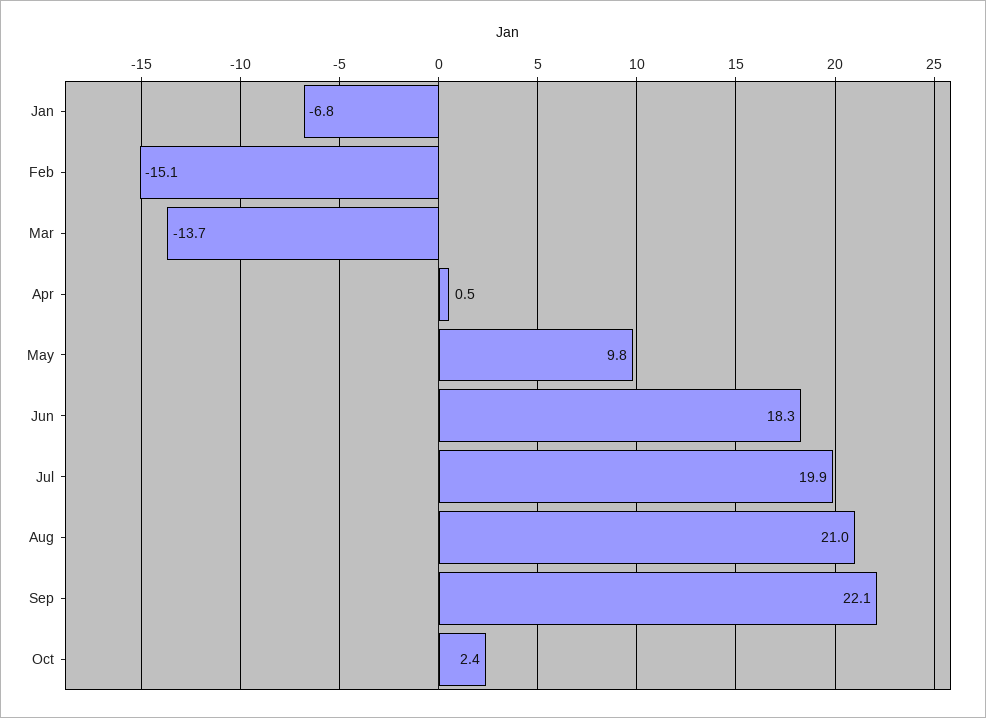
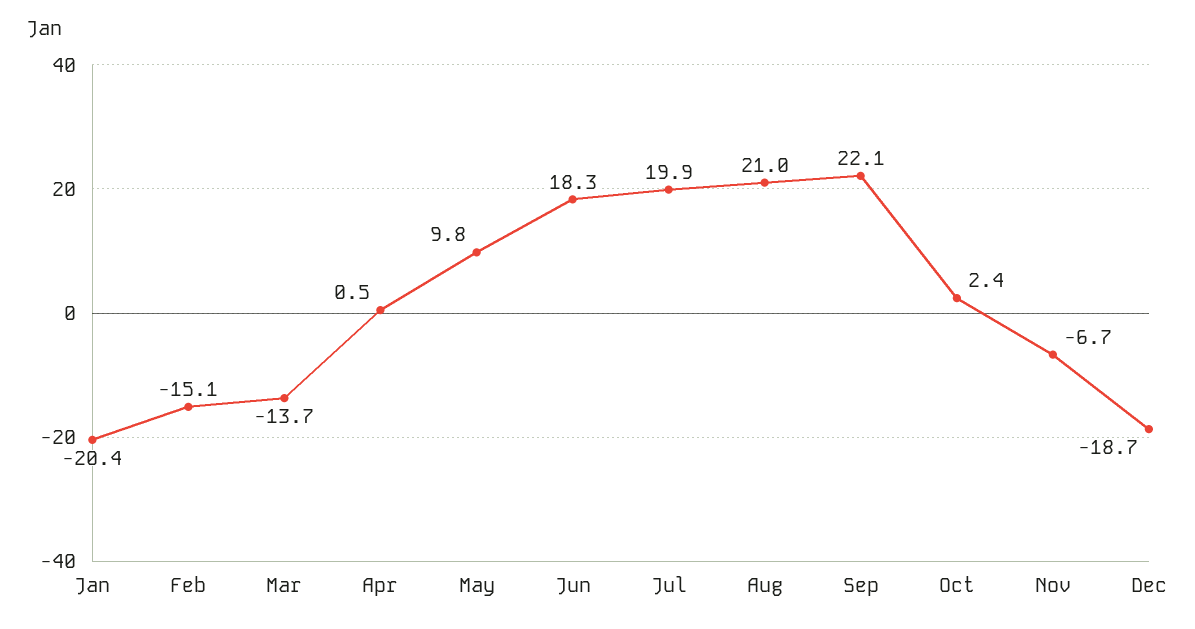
Jan: -6.8 -> -20.4
Nov: none -> -6.7
Dec: none -> -18.7

